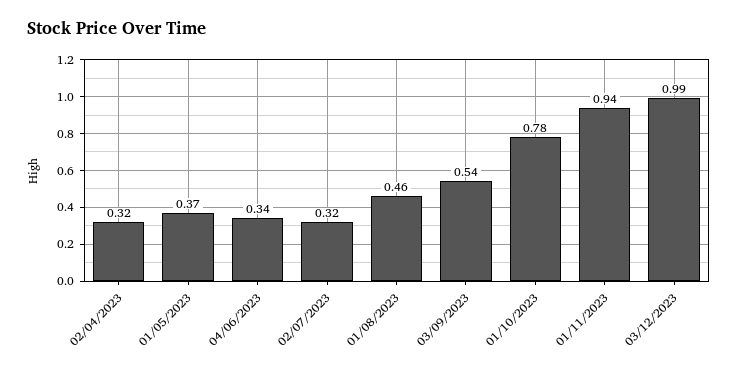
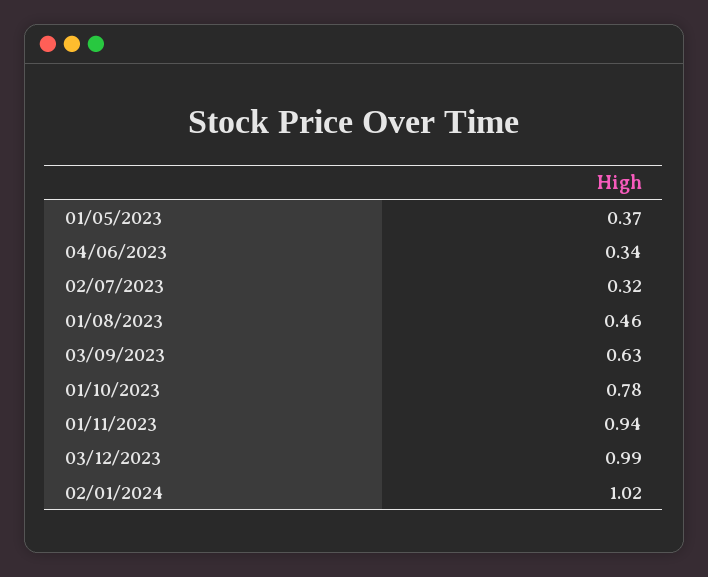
02/04/2023: 0.32 -> none
03/09/2023: 0.54 -> 0.63
02/01/2024: none -> 1.02

